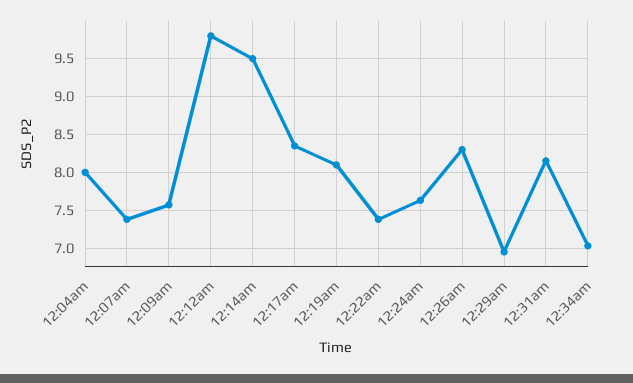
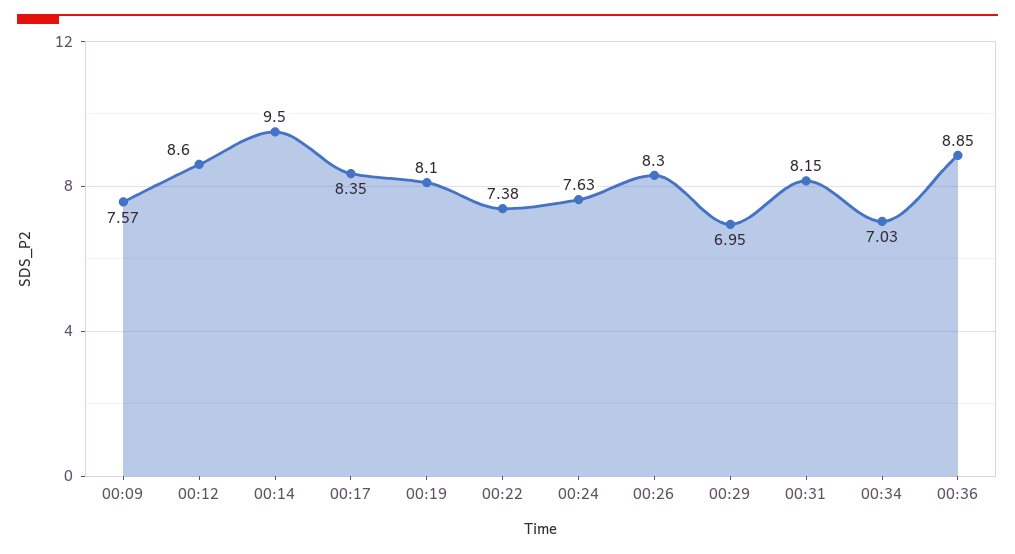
12:04am: 8 -> none
12:07am: 7.4 -> none
12:12am: 9.8 -> 8.6
00:36: none -> 8.85

